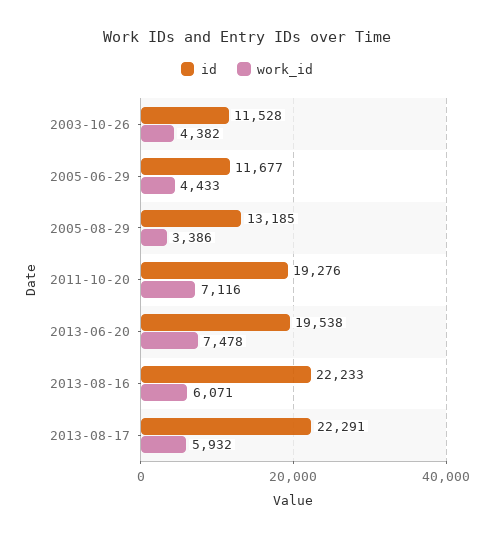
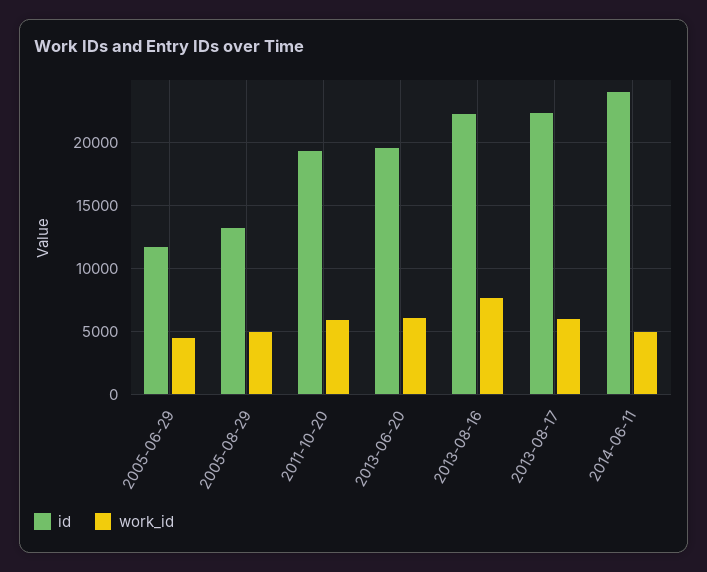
id, 2003-10-26: 11528 -> none
work_id, 2003-10-26: 4382 -> none
work_id, 2005-08-29: 3386 -> 5000
work_id, 2011-10-20: 7116 -> 6000
work_id, 2013-06-20: 7478 -> 6000
work_id, 2013-08-16: 6071 -> 7500
id, 2014-06-11: none -> 24000
work_id, 2014-06-11: none -> 5000

